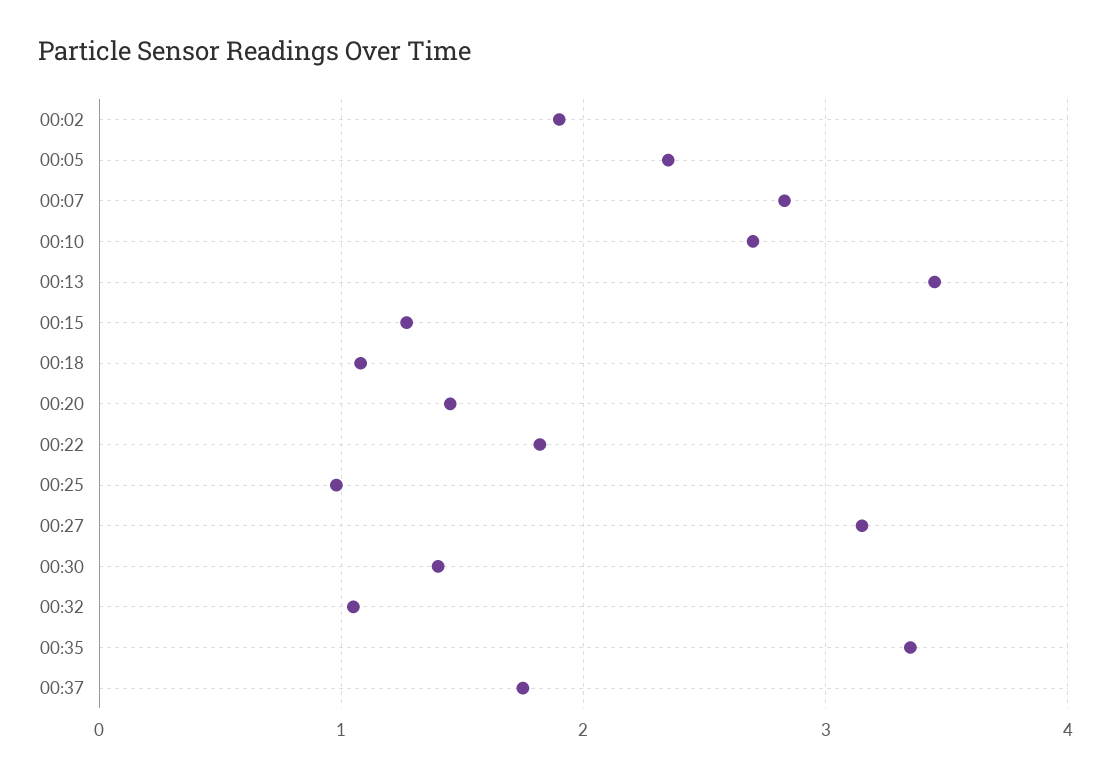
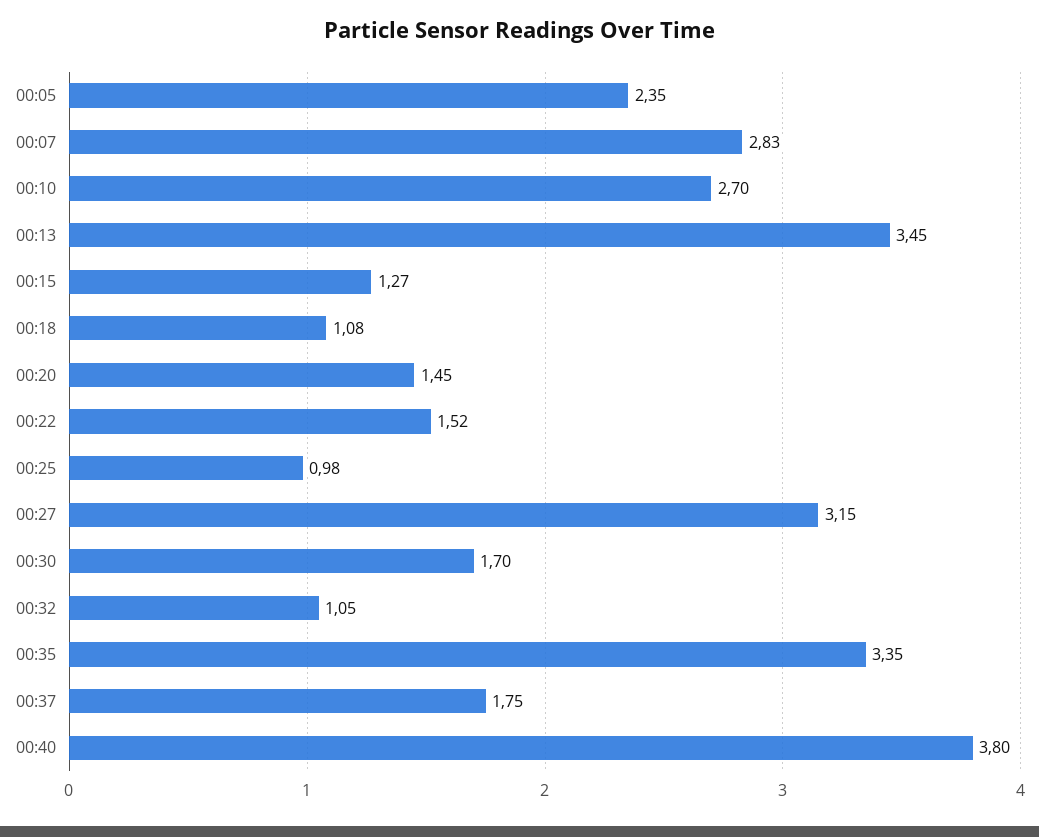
00:02: 1.9 -> none
00:22: 1.8 -> 1.52
00:30: 1.4 -> 1.7
00:40: none -> 3.8

